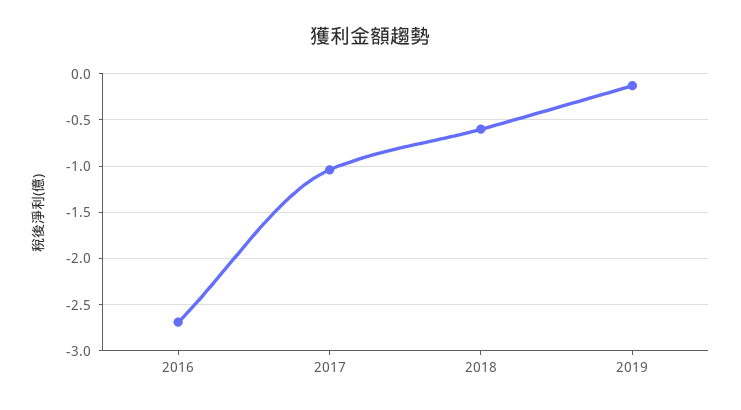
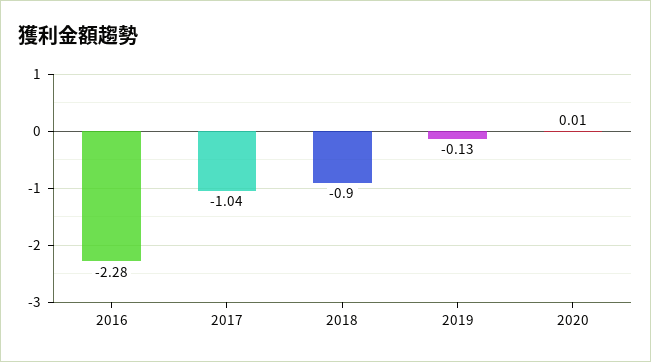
2016: -2.7 -> -2.28
2018: -0.6 -> -0.9
2020: none -> 0.01

